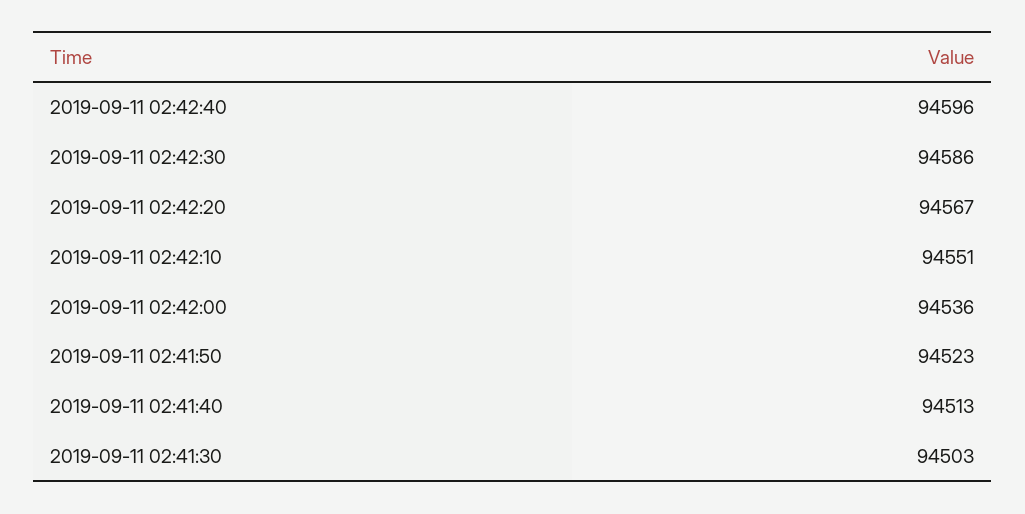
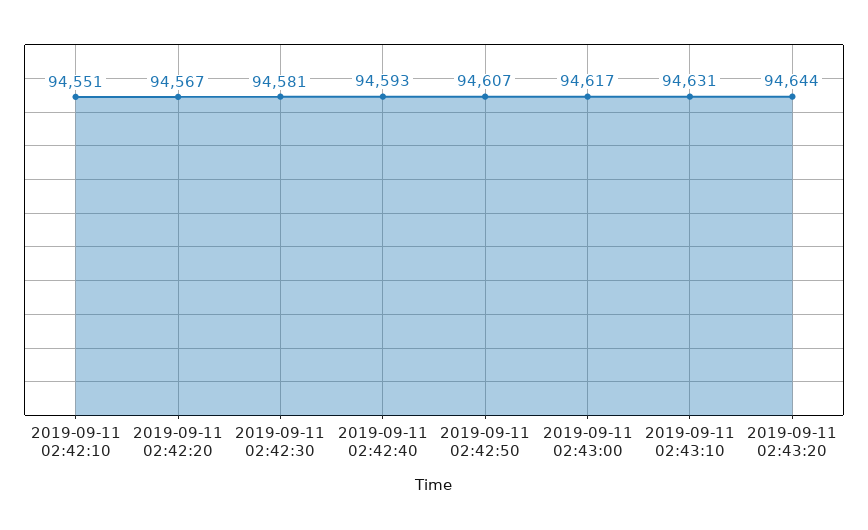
2019-09-11 02:42:40: 94596 -> 94593
2019-09-11 02:42:30: 94586 -> 94581
2019-09-11 02:42:00: 94536 -> none
2019-09-11 02:41:50: 94523 -> none
2019-09-11 02:41:40: 94513 -> none
2019-09-11 02:41:30: 94503 -> none
2019-09-11 02:42:50: none -> 94607
2019-09-11 02:43:00: none -> 94617
2019-09-11 02:43:10: none -> 94631
2019-09-11 02:43:20: none -> 94644

